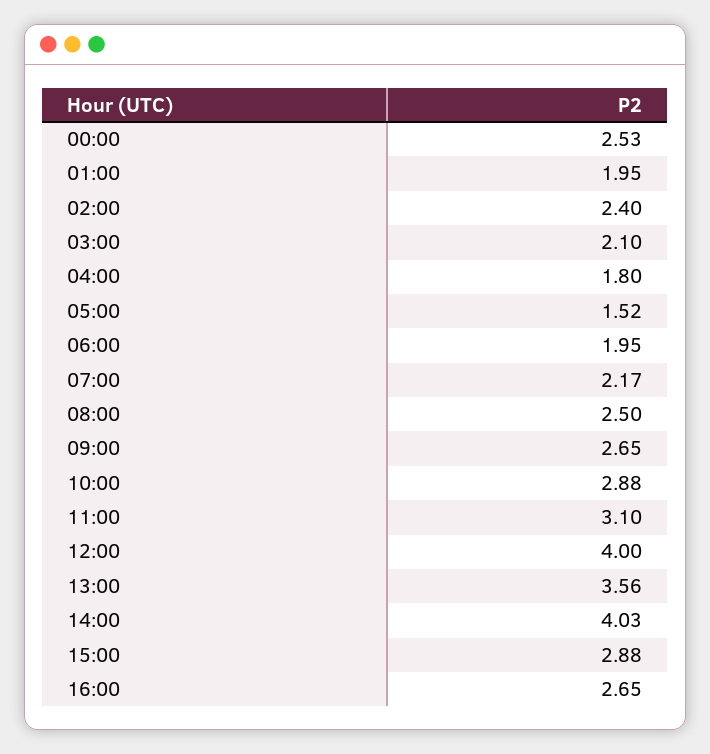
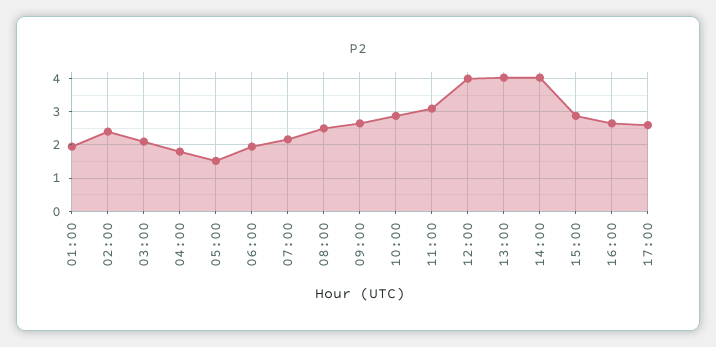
00:00: 2.53 -> none
13:00: 3.56 -> 4
17:00: none -> 2.6

